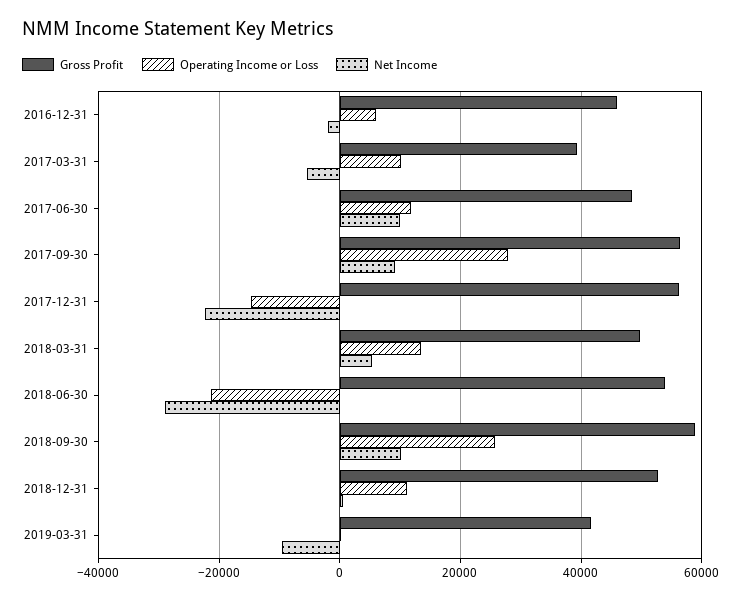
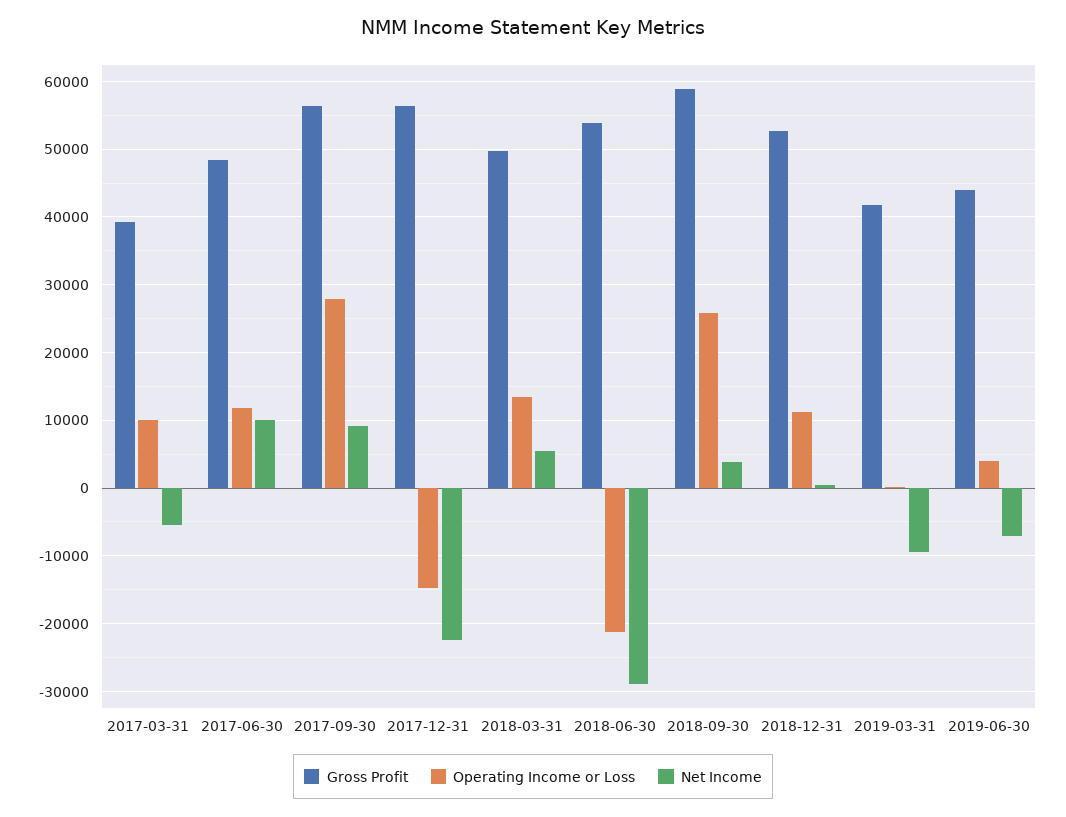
Gross Profit, 2016-12-31: 46000 -> none
Operating Income or Loss, 2016-12-31: 6000 -> none
Net Income, 2016-12-31: -2000 -> none
Net Income, 2018-09-30: 10000 -> 4000
Gross Profit, 2019-06-30: none -> 44000
Operating Income or Loss, 2019-06-30: none -> 4000
Net Income, 2019-06-30: none -> -7000

